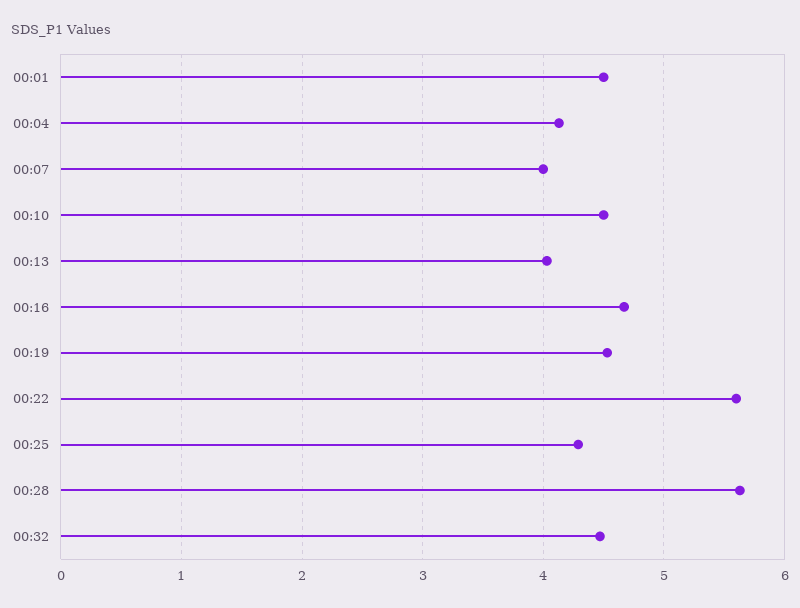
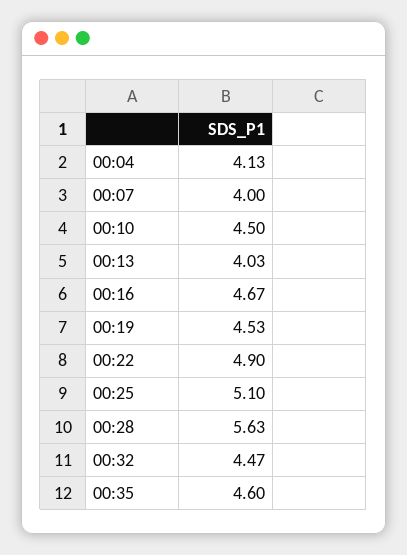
00:01: 4.5 -> none
00:22: 5.6 -> 4.9
00:25: 4.3 -> 5.1
00:35: none -> 4.6

